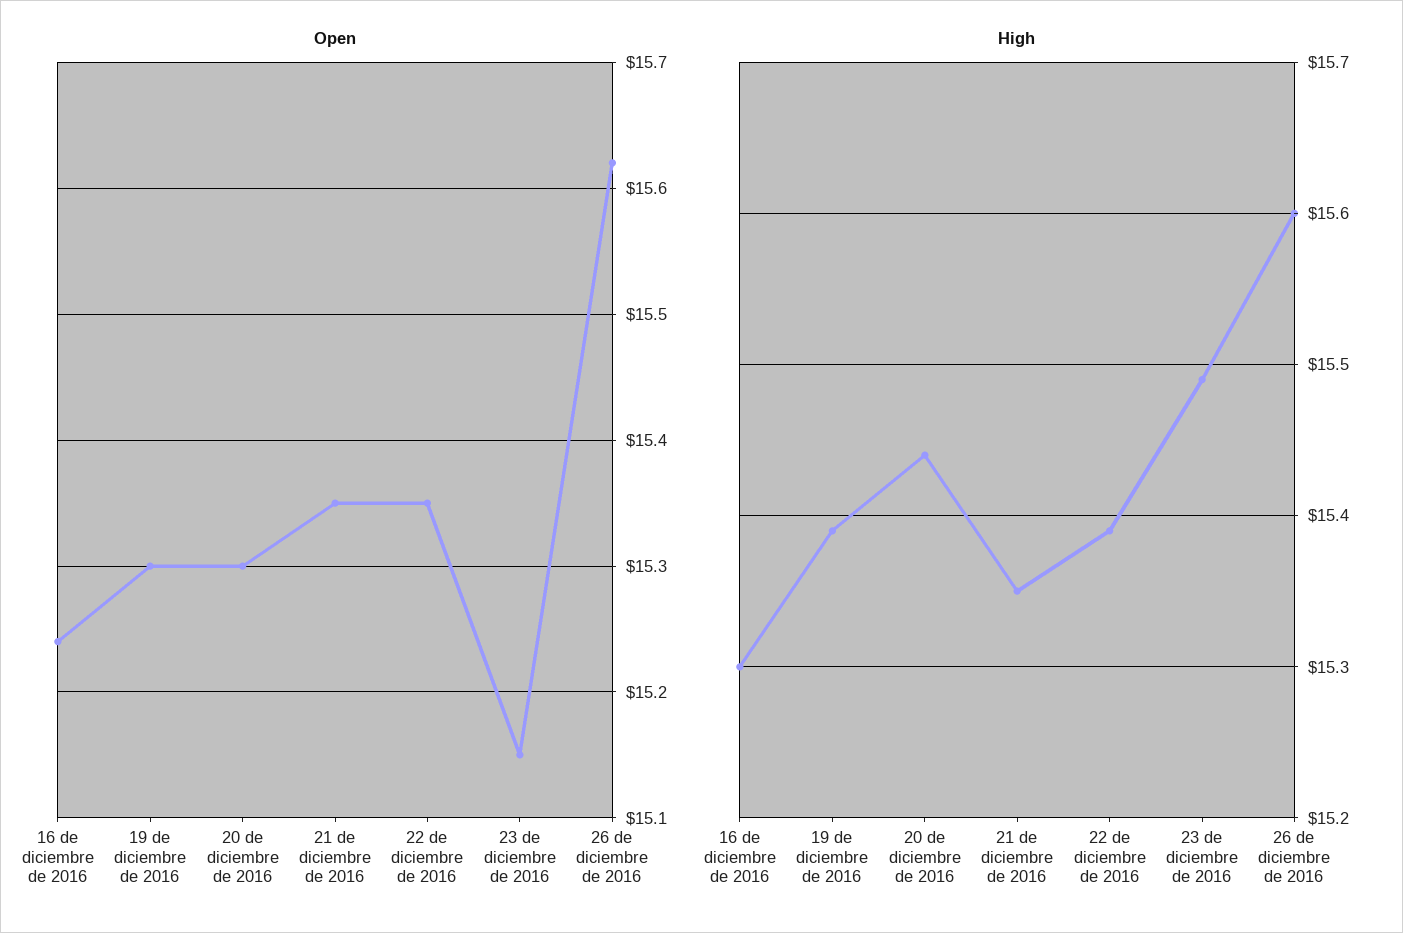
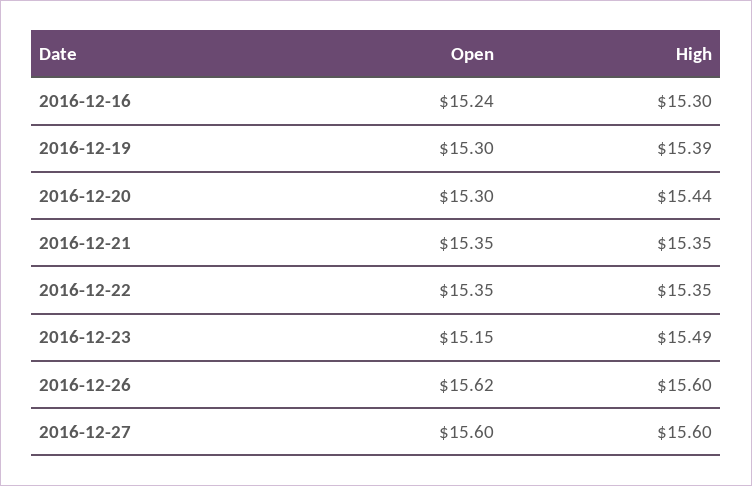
High, 22 de diciembre de 2016: 15.39 -> 15.35
Open, 2016-12-27: none -> 15.6
High, 2016-12-27: none -> 15.6

